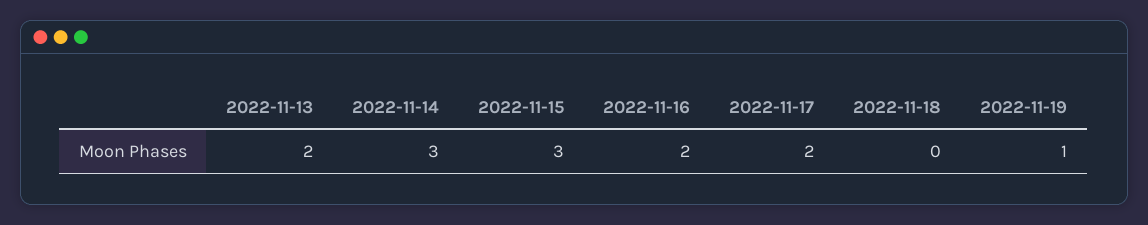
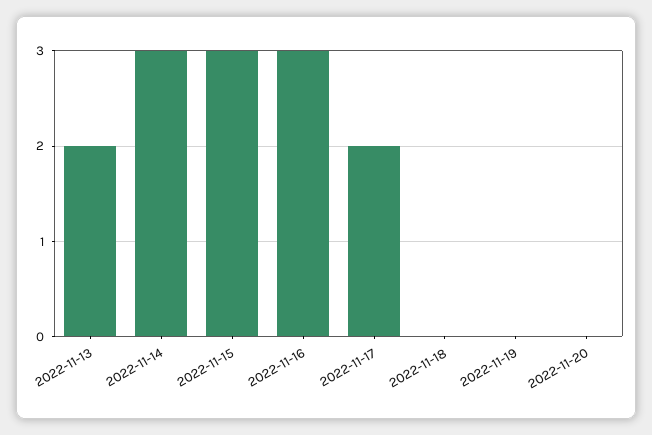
2022-11-16: 2 -> 3
2022-11-19: 1 -> 0
2022-11-20: none -> 0

